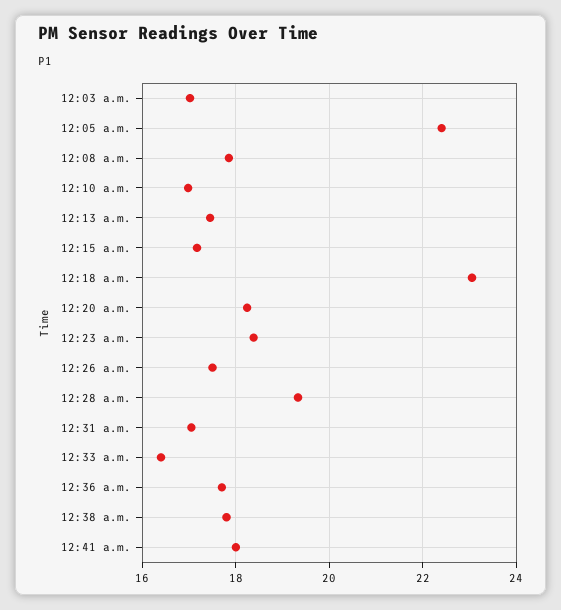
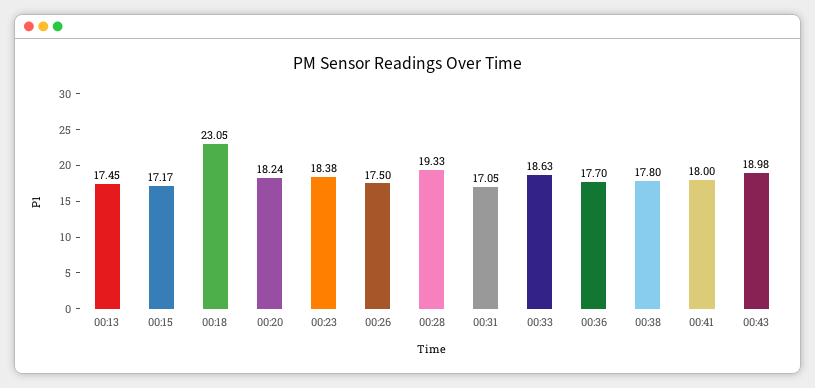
12:03 a.m.: 17 -> none
12:05 a.m.: 22.4 -> none
12:08 a.m.: 17.8 -> none
12:10 a.m.: 17 -> none
12:33 a.m.: 16.4 -> 18.63
00:43: none -> 18.98

